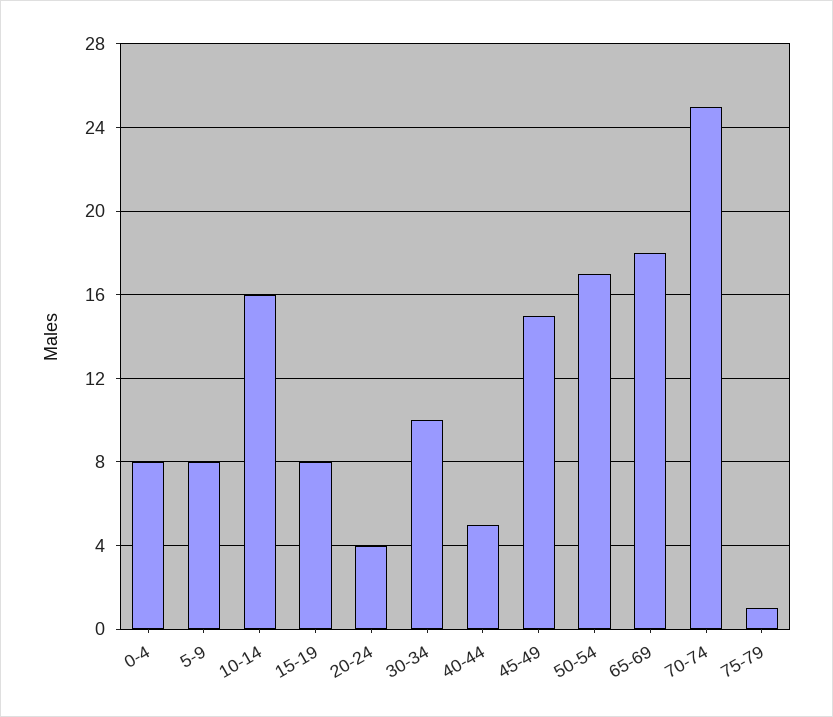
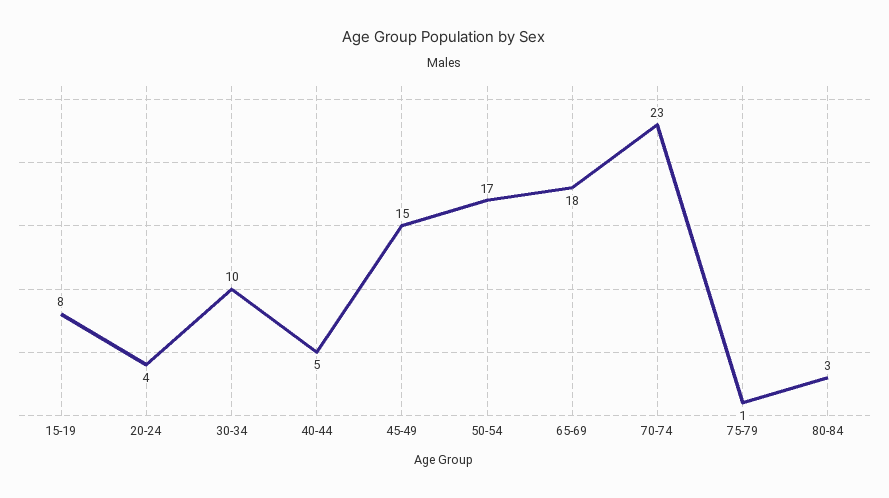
0-4: 8 -> none
5-9: 8 -> none
10-14: 16 -> none
70-74: 25 -> 23
80-84: none -> 3

